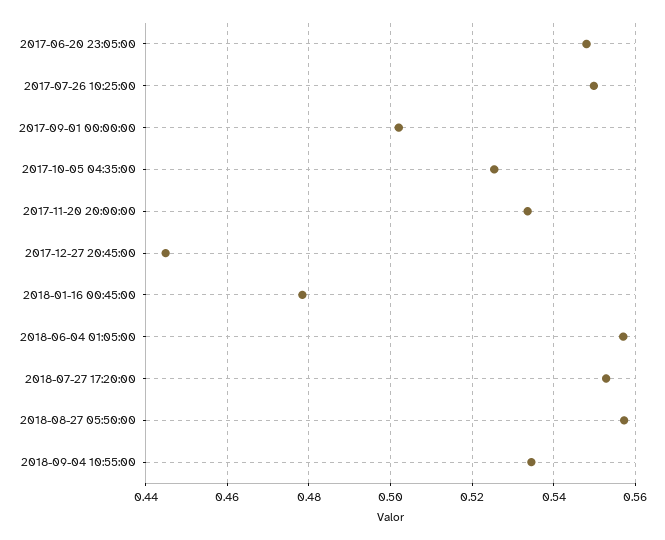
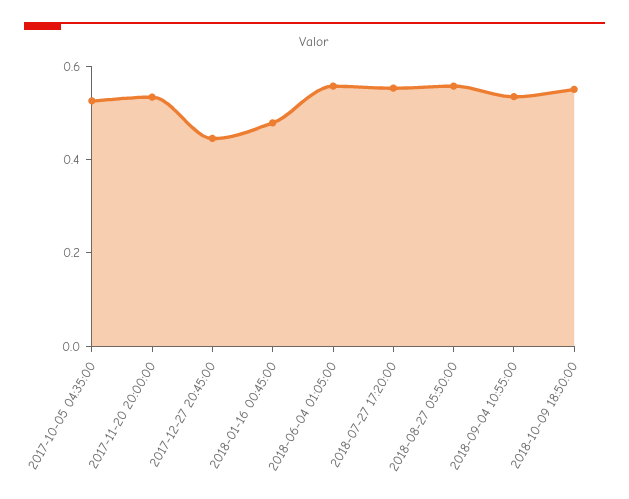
2017-06-20 23:05:00: 0.548 -> none
2017-07-26 10:25:00: 0.55 -> none
2017-09-01 00:00:00: 0.502 -> none
2018-10-09 18:50:00: none -> 0.55

